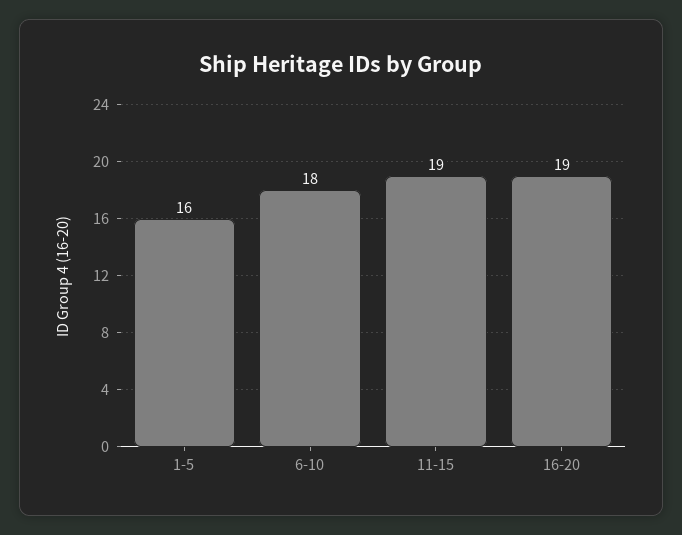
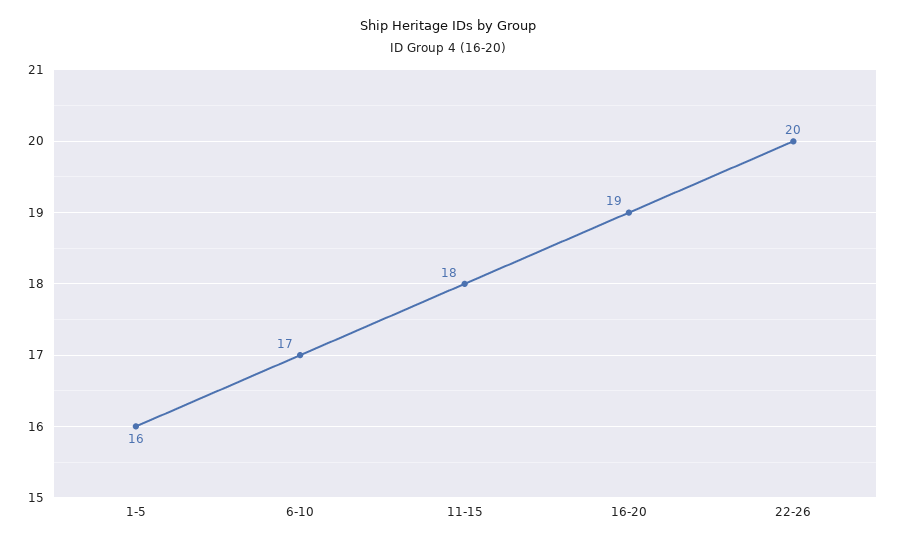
6-10: 18 -> 17
11-15: 19 -> 18
22-26: none -> 20

